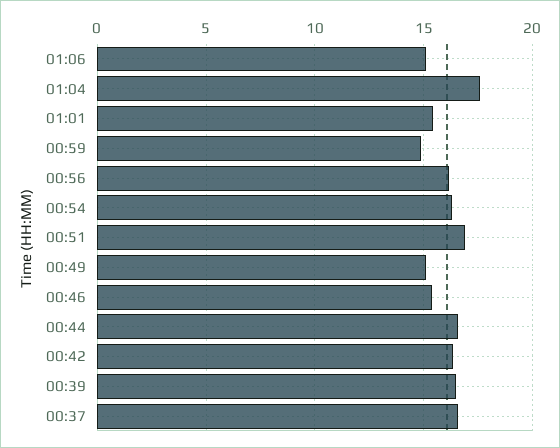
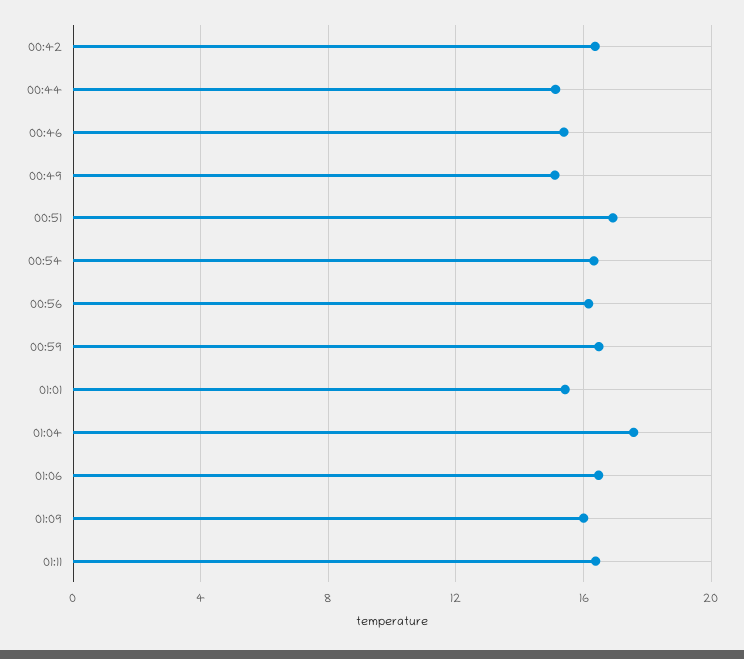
01:06: 15 -> 16.5
00:59: 15 -> 16.5
00:44: 16.5 -> 15
00:39: 16.5 -> none
00:37: 16.5 -> none
01:09: none -> 16
01:11: none -> 16.5

